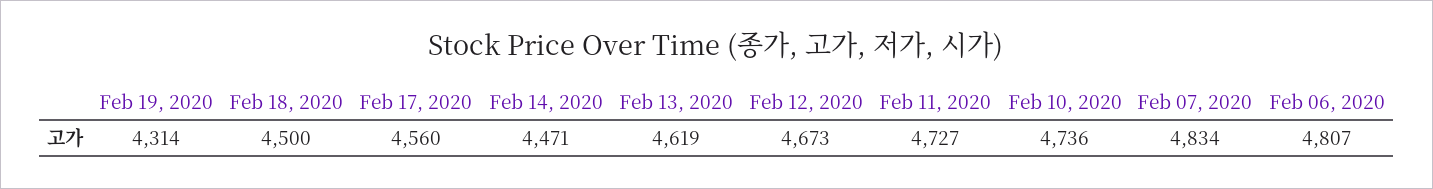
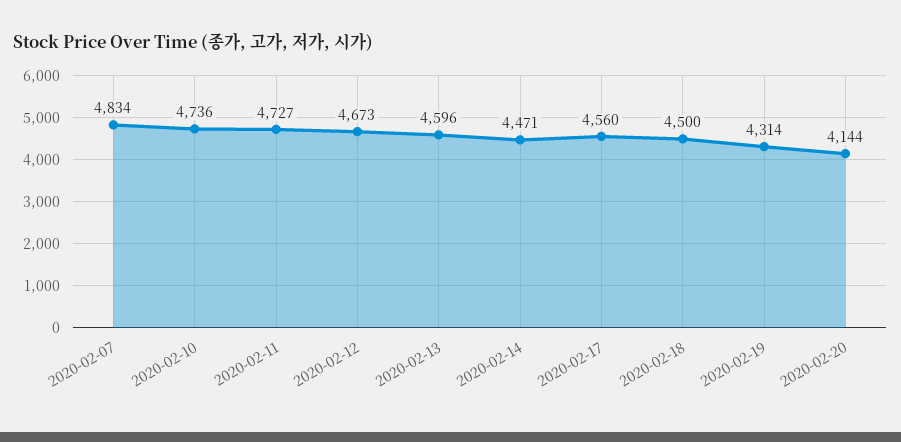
Feb 13, 2020: 4619 -> 4596
Feb 06, 2020: 4807 -> none
2020-02-20: none -> 4144

